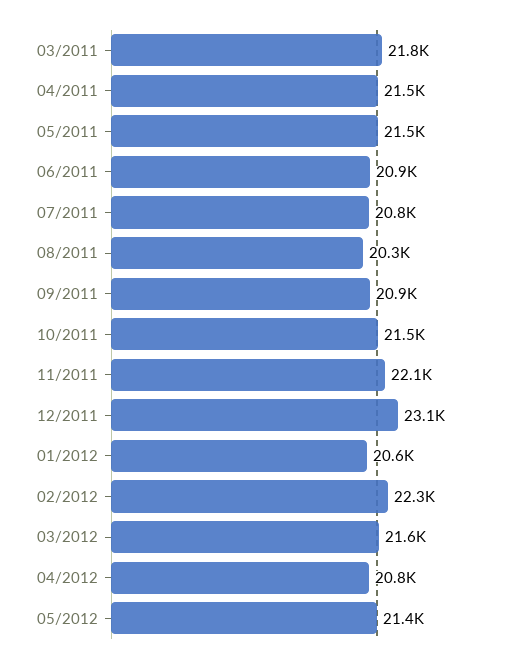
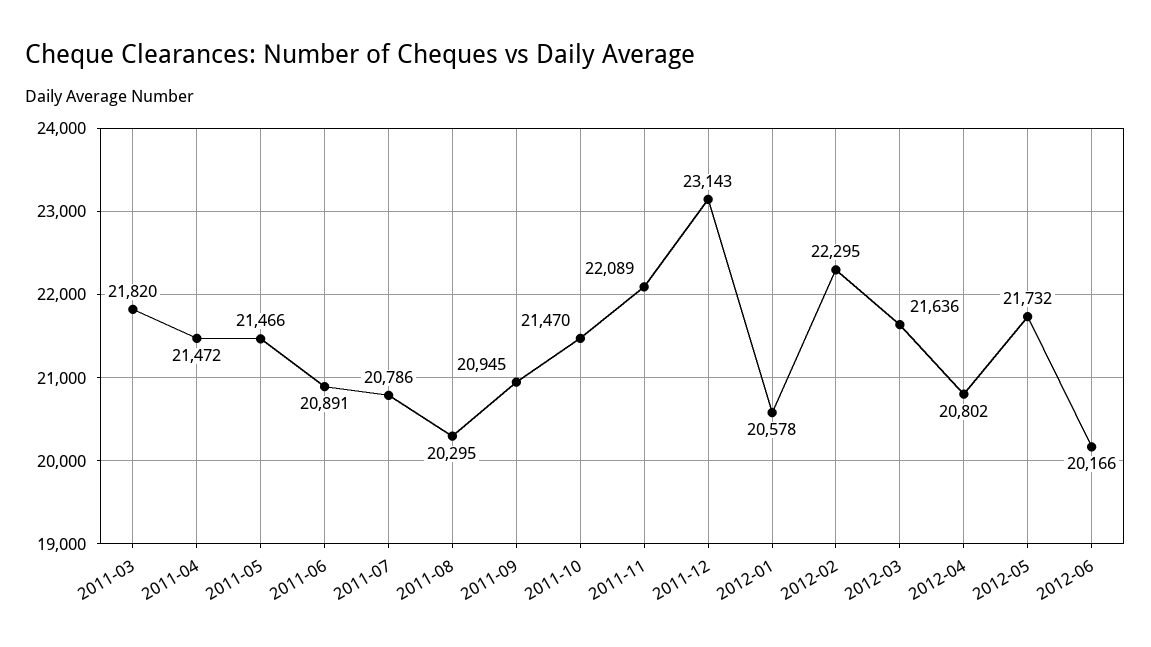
05/2012: 21400 -> 21732
2012-06: none -> 20166

